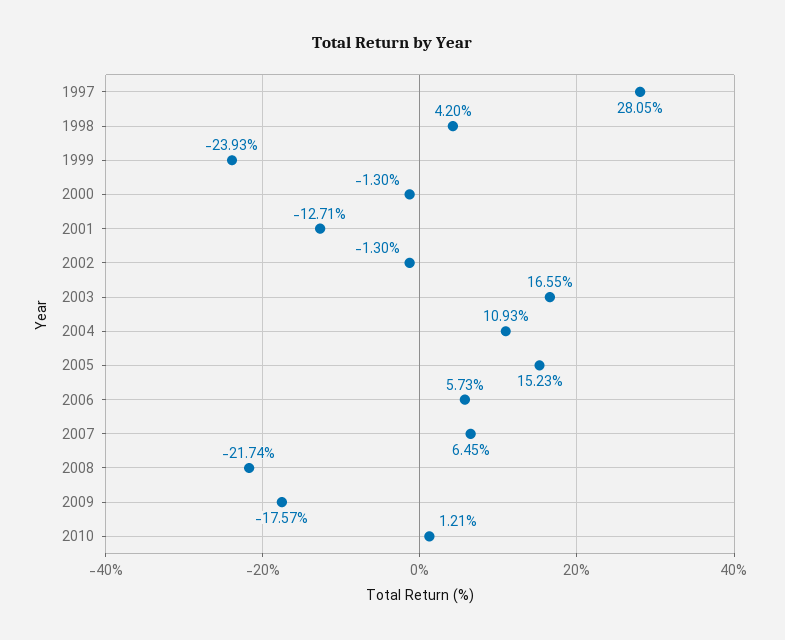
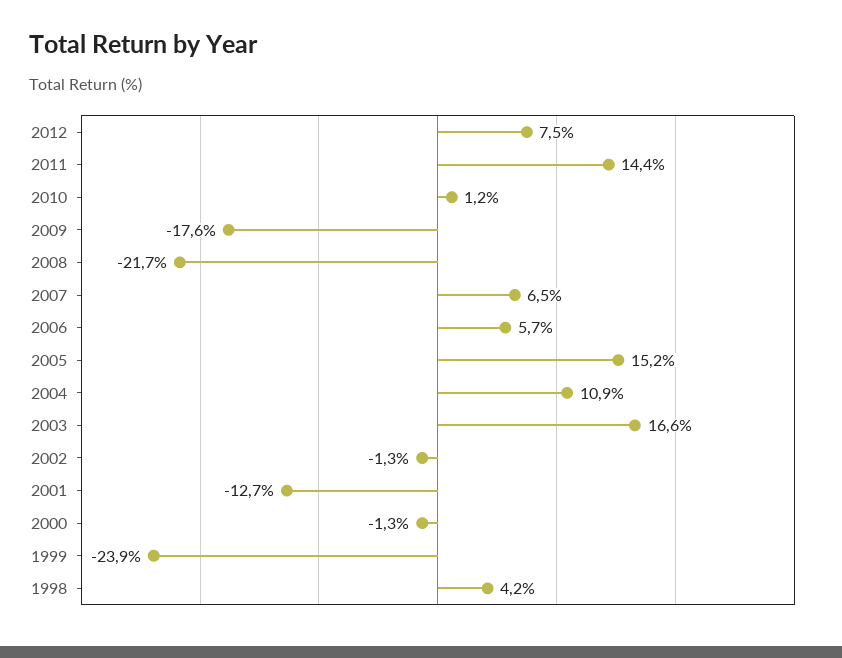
1997: 28.05 -> none
2012: none -> 7.5
2011: none -> 14.4

